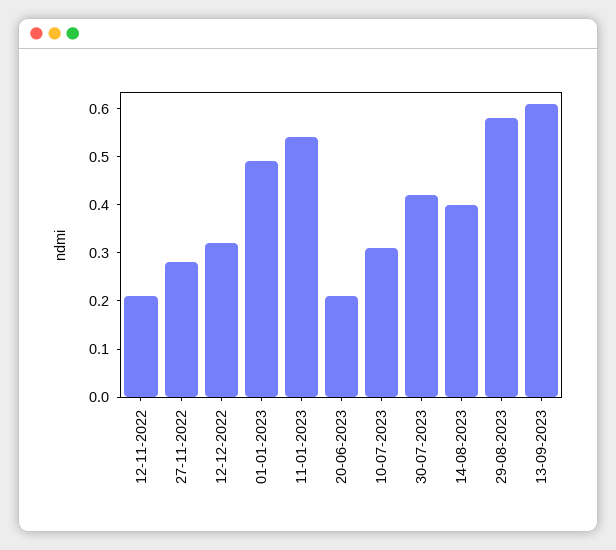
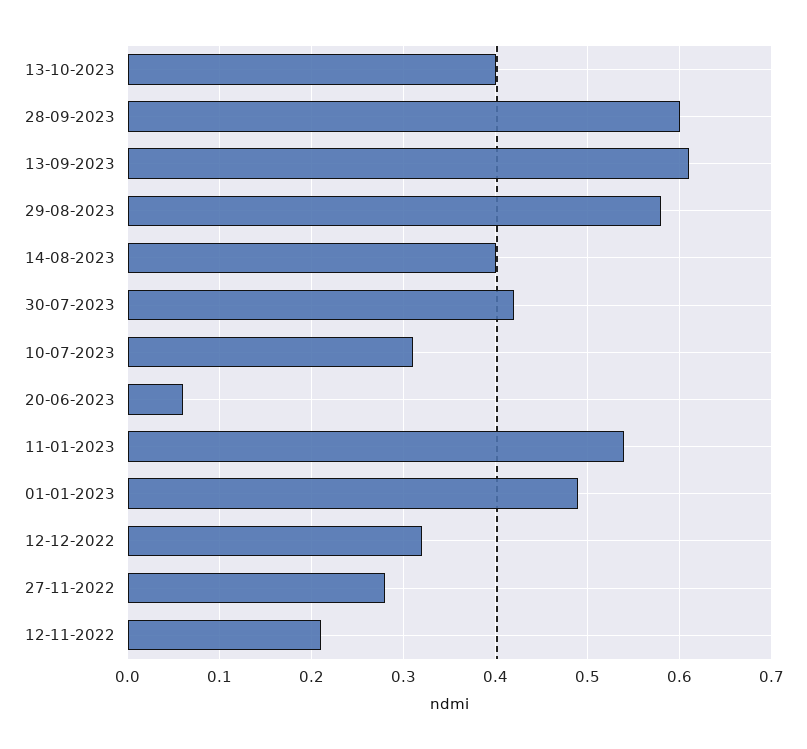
20-06-2023: 0.2 -> 0.06
13-10-2023: none -> 0.4
28-09-2023: none -> 0.6

